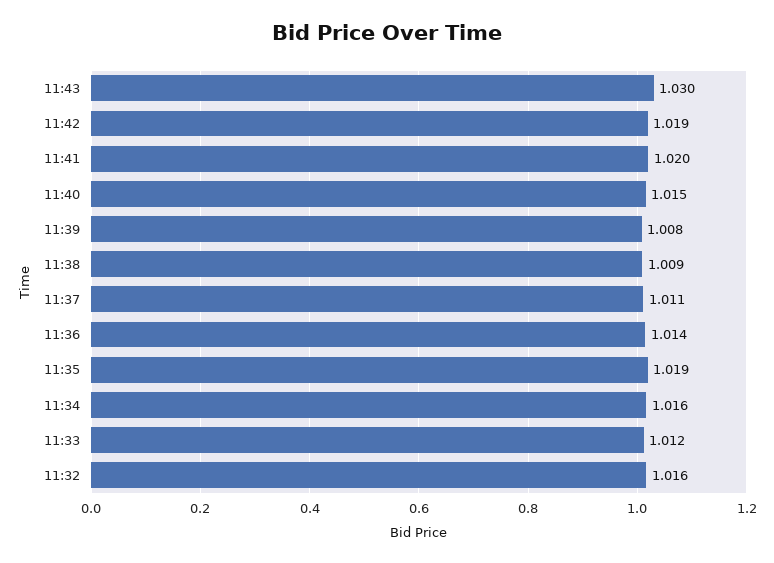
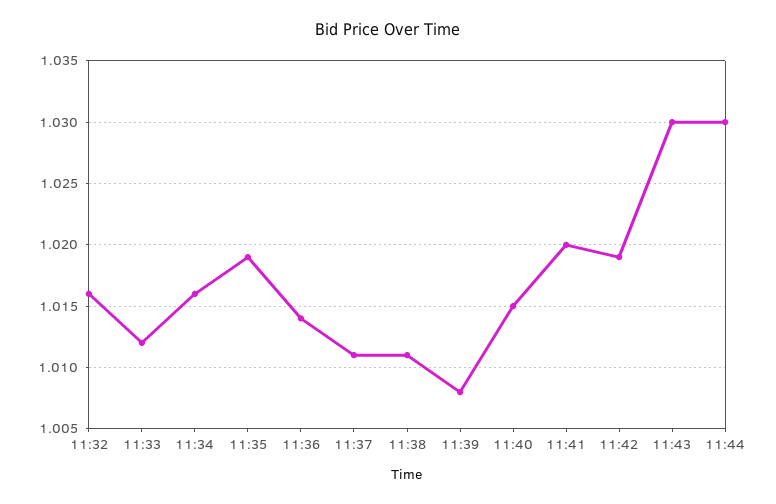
11:38: 1.009 -> 1.011
11:44: none -> 1.03

